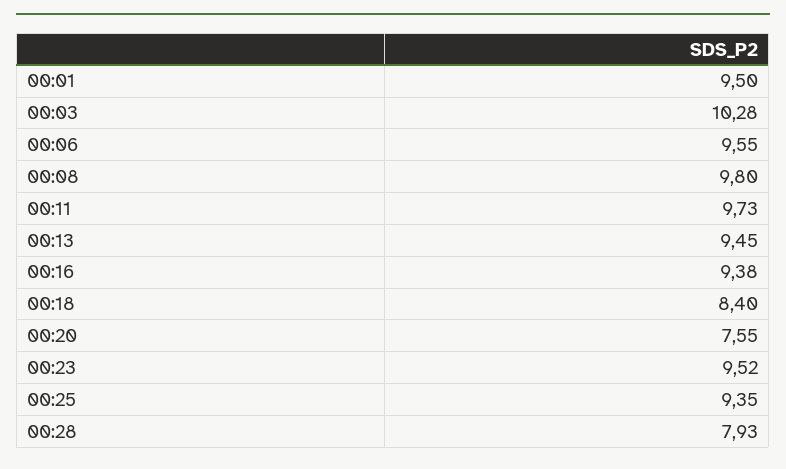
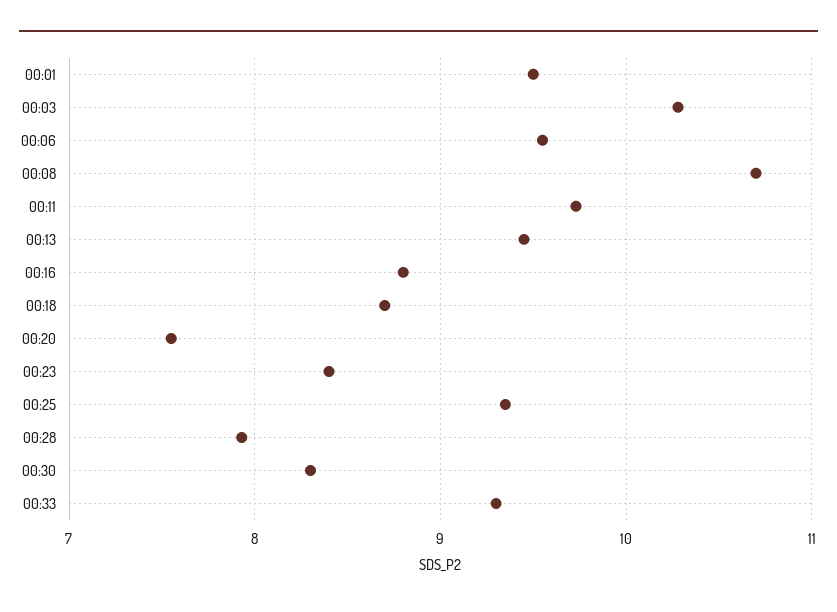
00:08: 9.8 -> 10.7
00:16: 9.38 -> 8.8
00:18: 8.4 -> 8.7
00:23: 9.52 -> 8.4
00:30: none -> 8.3
00:33: none -> 9.3

